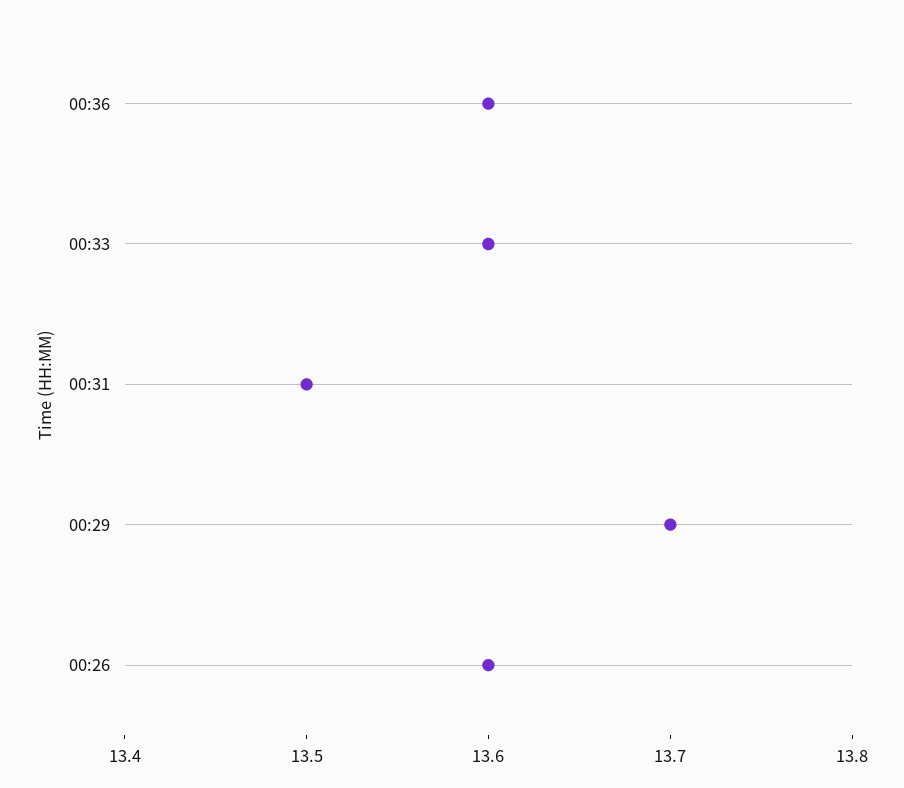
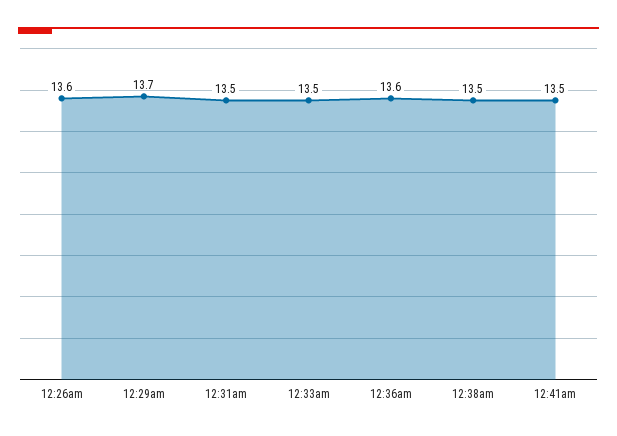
00:33: 13.6 -> 13.5
12:38am: none -> 13.5
12:41am: none -> 13.5

